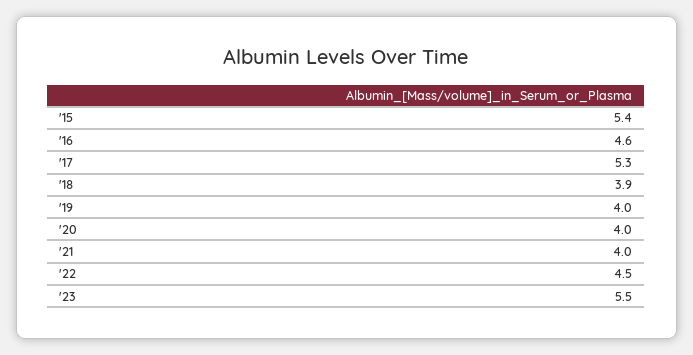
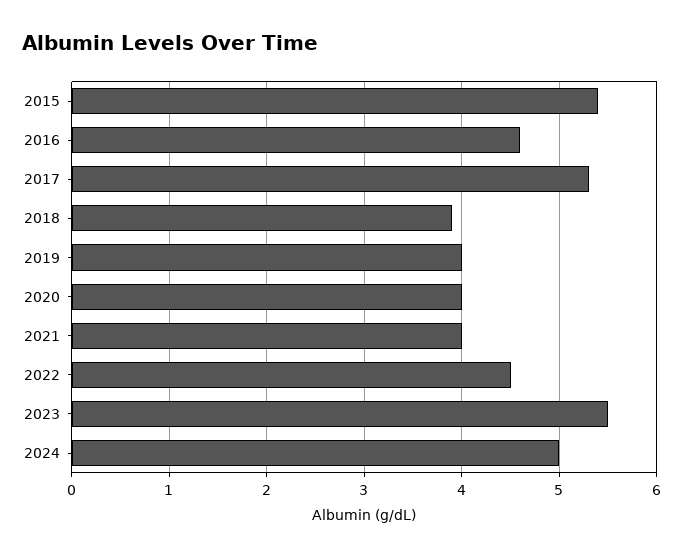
2024: none -> 5

